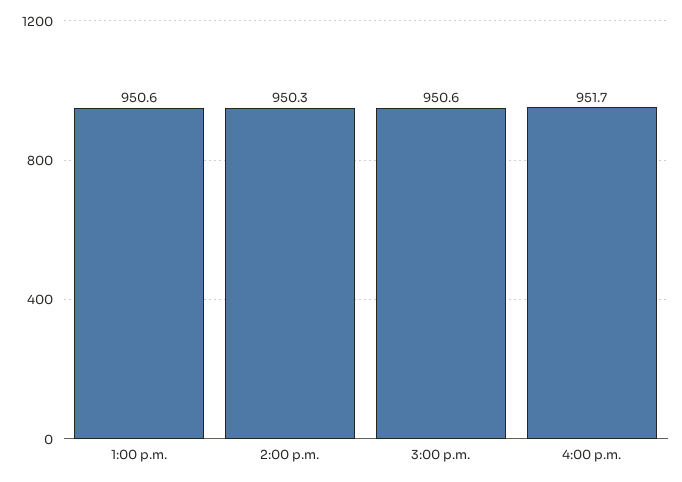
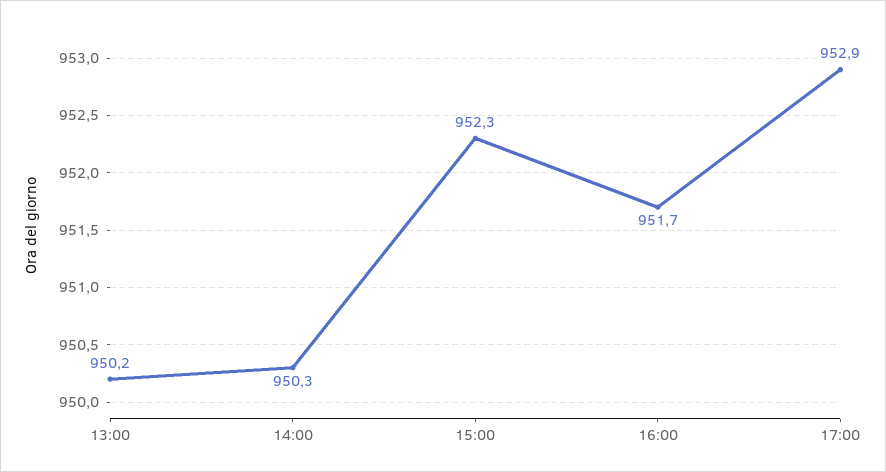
1:00 p.m.: 950.6 -> 950.2
3:00 p.m.: 950.6 -> 952.3
17:00: none -> 952.9

